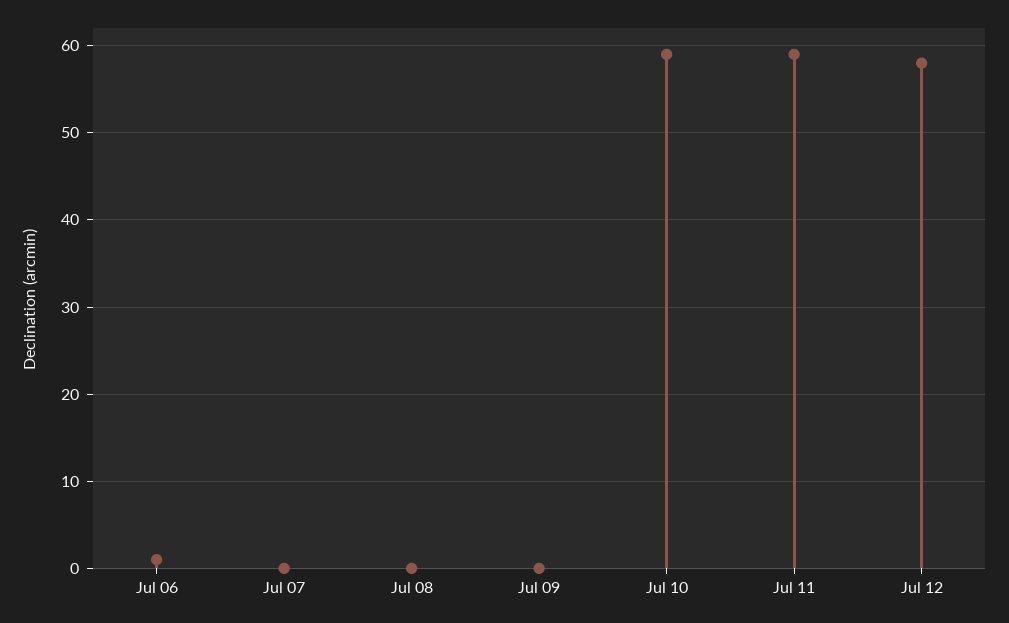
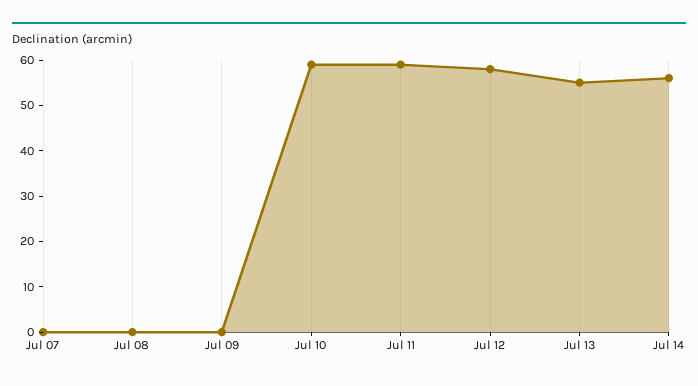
Jul 06: 1 -> none
Jul 13: none -> 55
Jul 14: none -> 55

